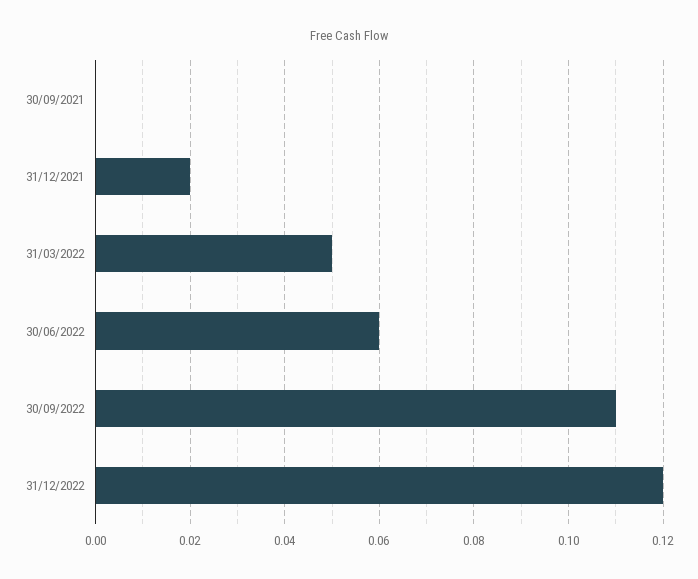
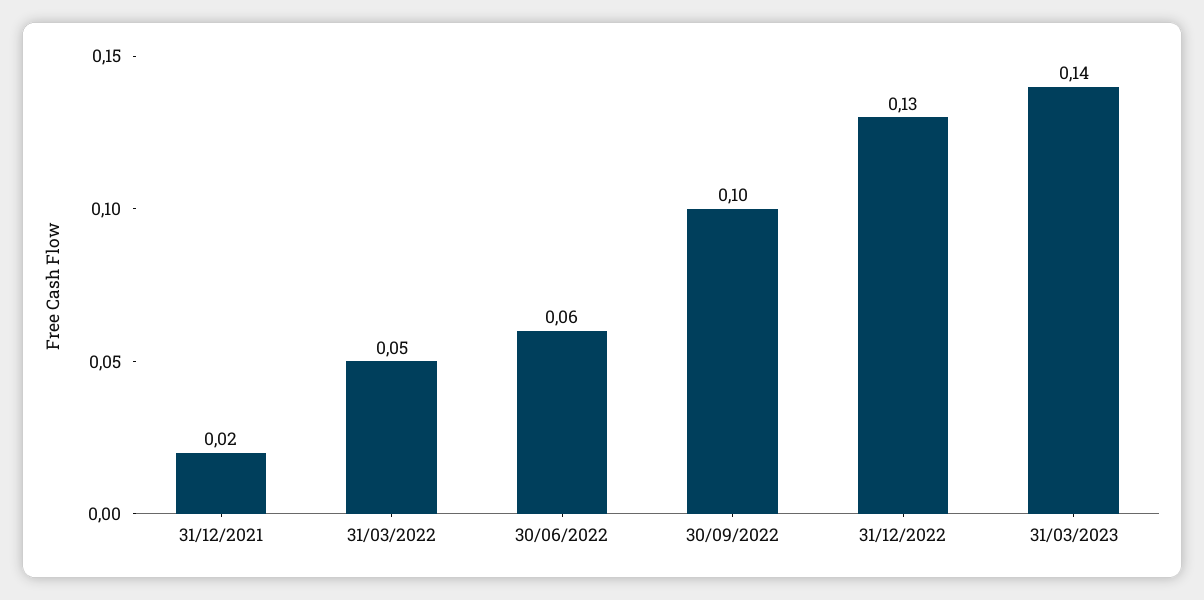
30/09/2021: 0 -> none
30/09/2022: 0.11 -> 0.1
31/12/2022: 0.12 -> 0.13
31/03/2023: none -> 0.14

